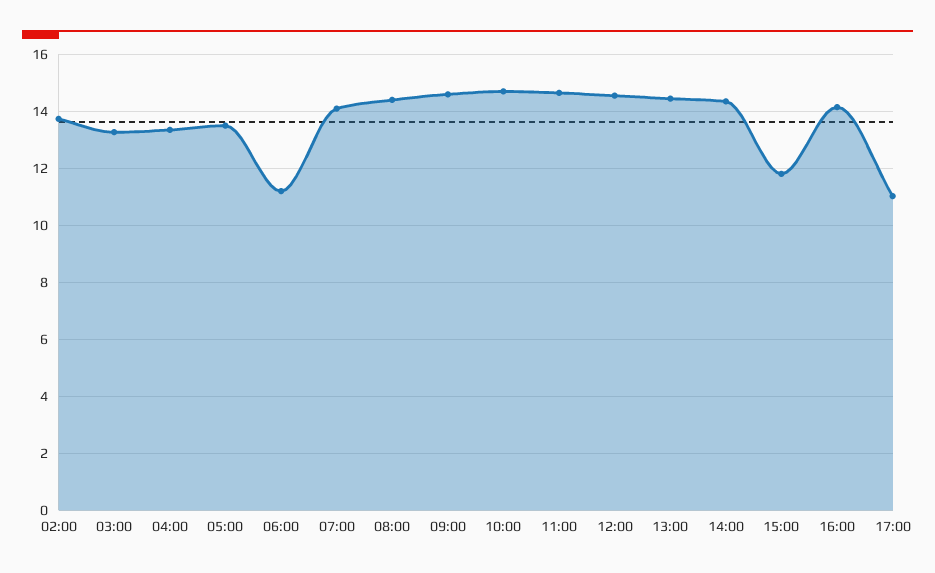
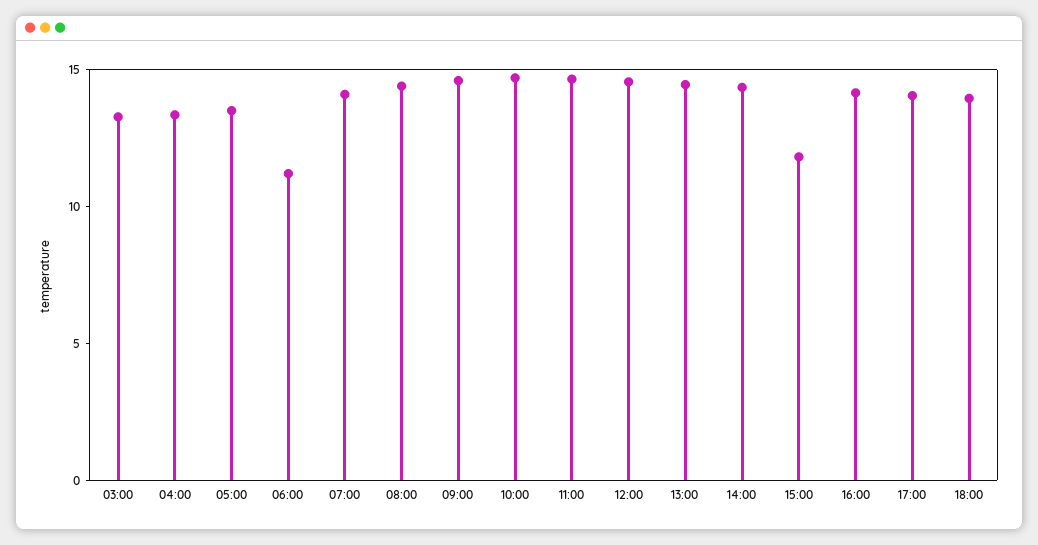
02:00: 13.75 -> none
17:00: 11 -> 14
18:00: none -> 14

